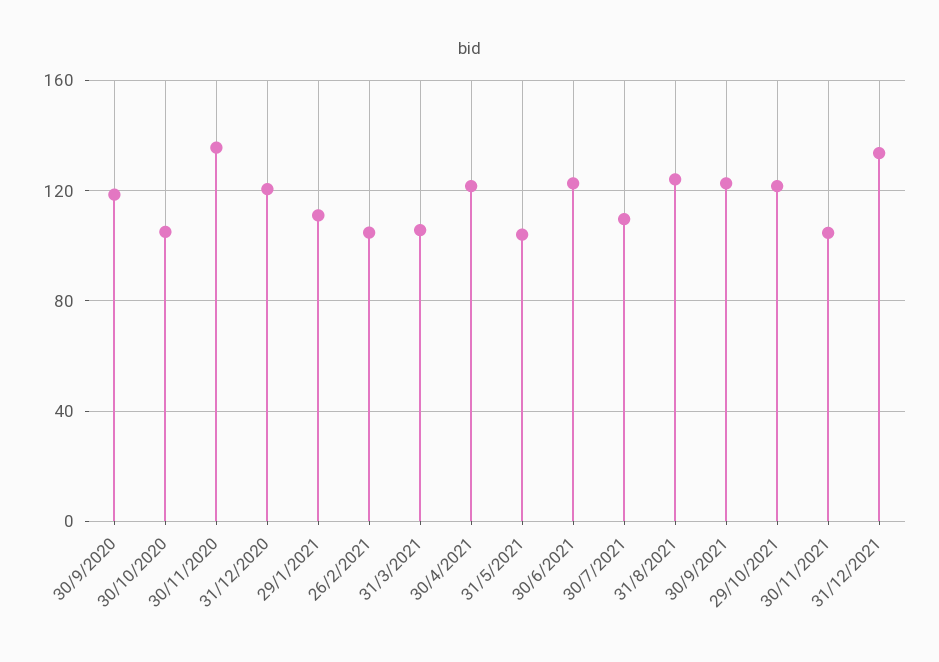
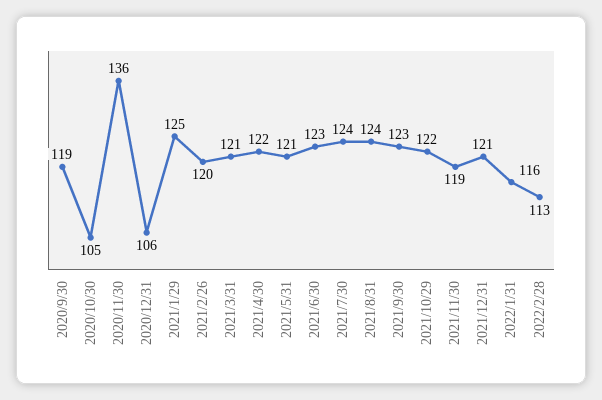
31/12/2020: 120 -> 106
29/1/2021: 110 -> 125
26/2/2021: 105 -> 120
31/3/2021: 105 -> 121
31/5/2021: 105 -> 121
30/7/2021: 110 -> 124
30/11/2021: 105 -> 119
31/12/2021: 135 -> 121
2022/1/31: none -> 116
2022/2/28: none -> 113

